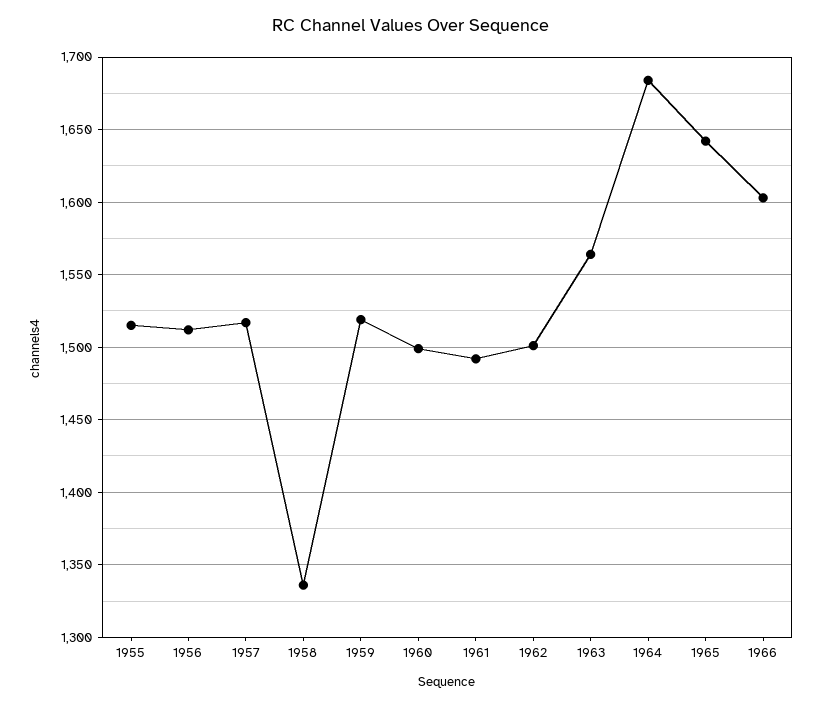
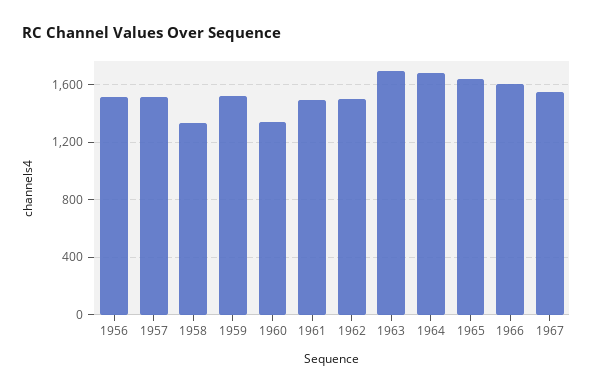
1955: 1515 -> none
1960: 1500 -> 1350
1963: 1565 -> 1700
1967: none -> 1550

